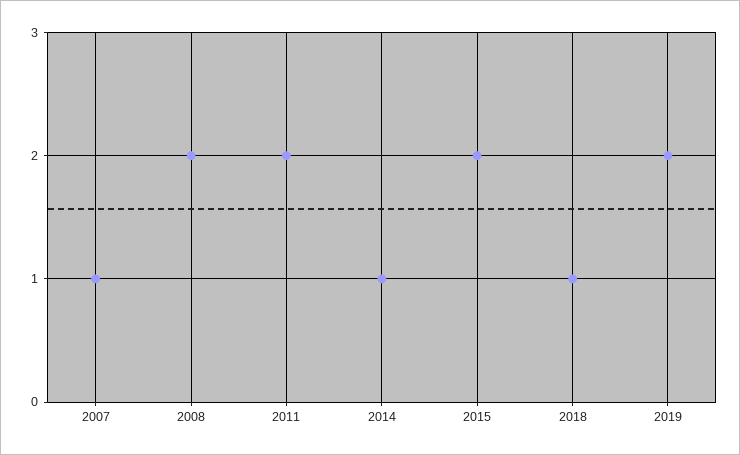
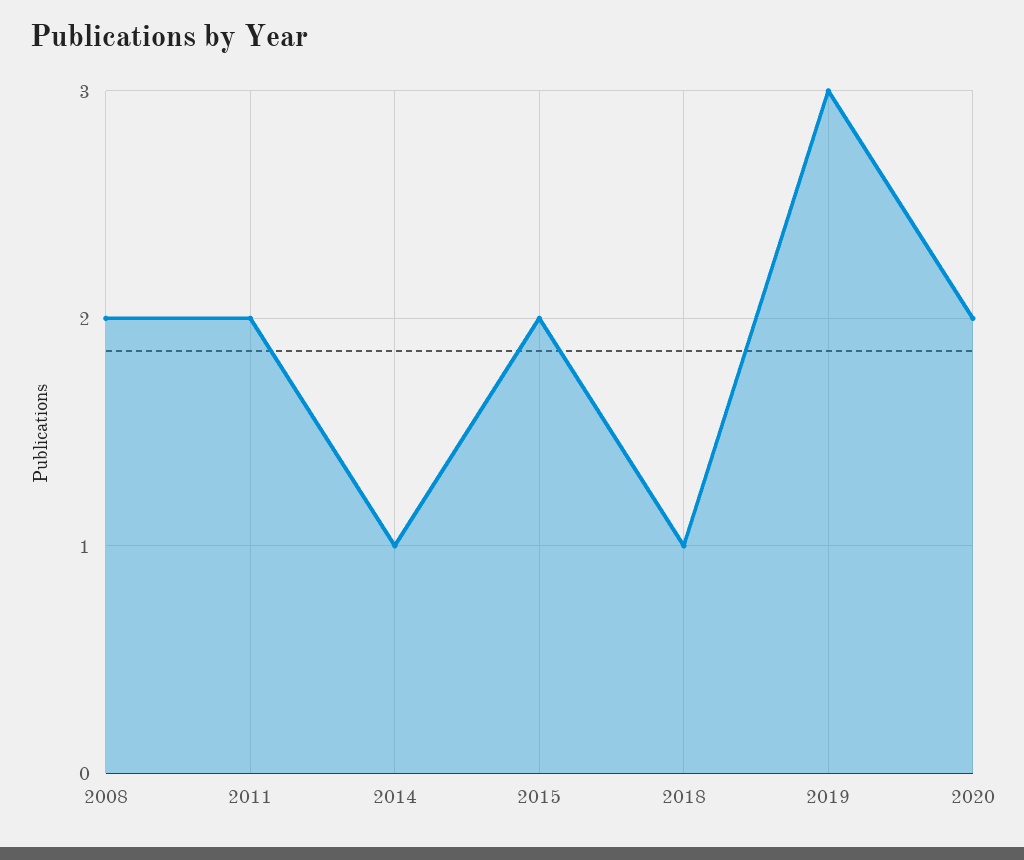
2007: 1 -> none
2019: 2 -> 3
2020: none -> 2

